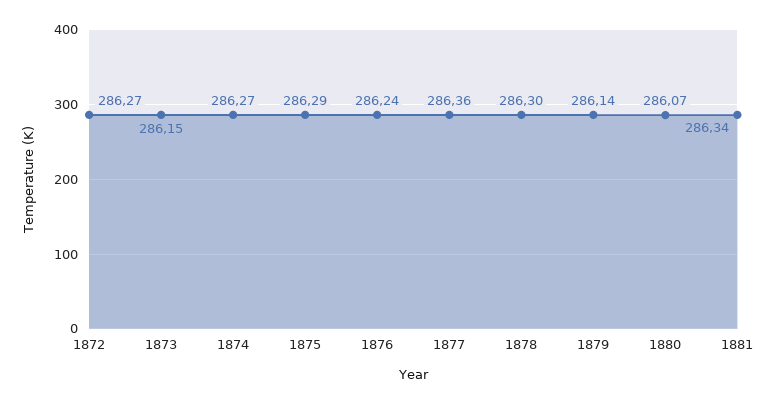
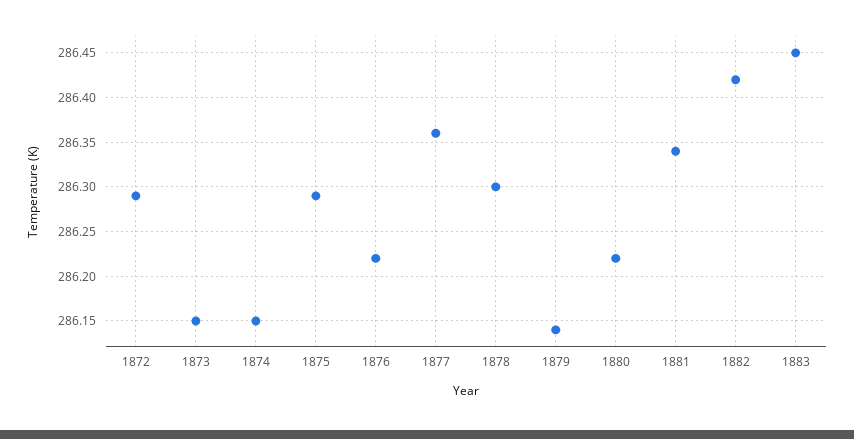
1872: 286.27 -> 286.29
1874: 286.27 -> 286.15
1876: 286.24 -> 286.22
1880: 286.07 -> 286.22
1882: none -> 286.42
1883: none -> 286.45

